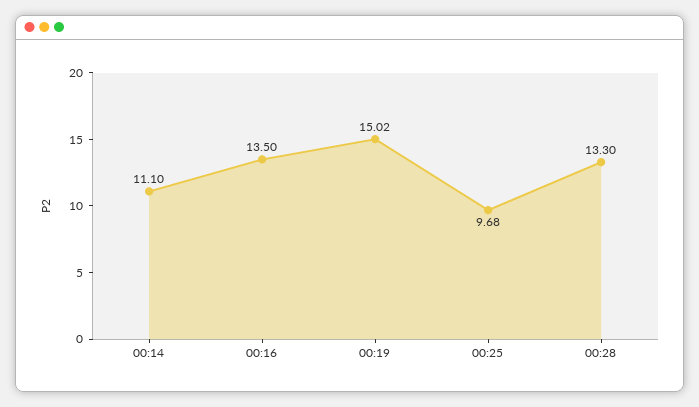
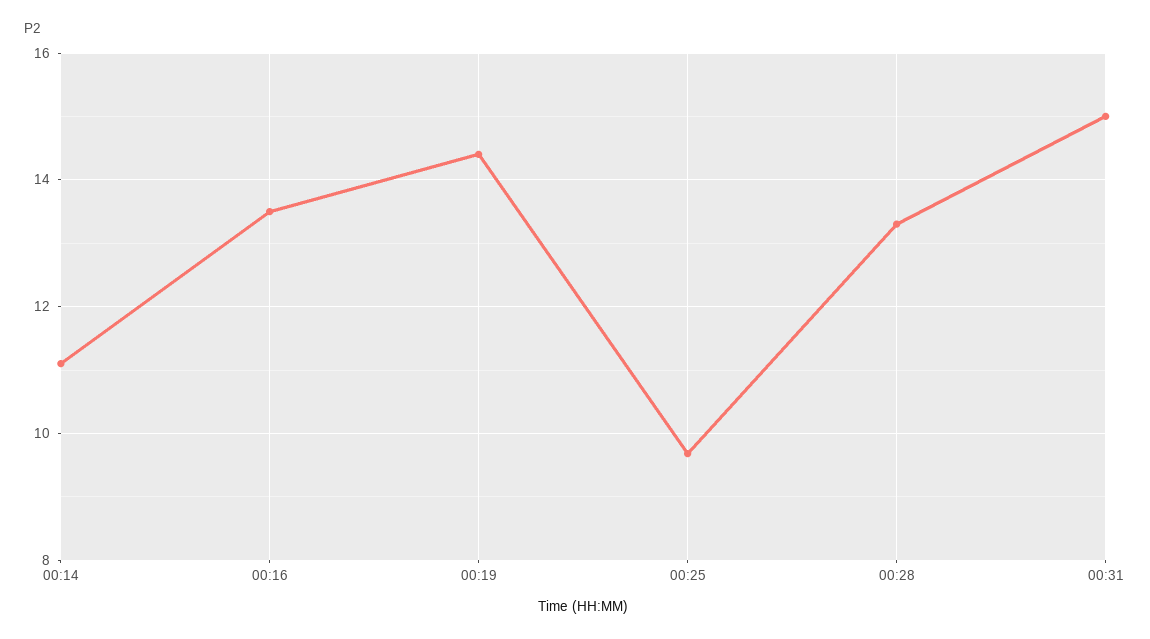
00:19: 15.02 -> 14.4
00:31: none -> 15

